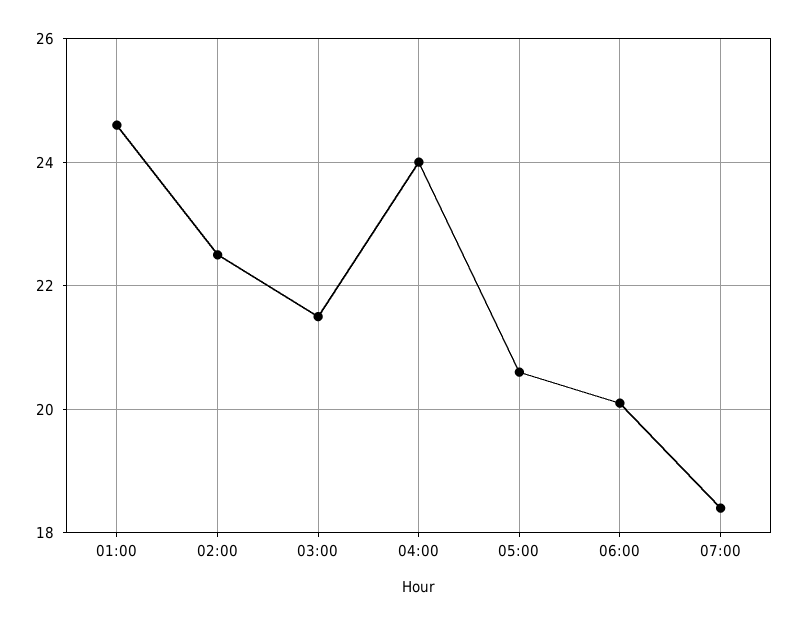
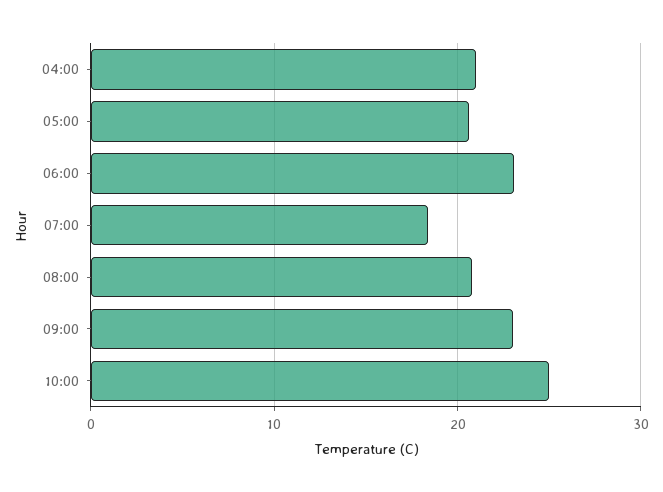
01:00: 24.5 -> none
02:00: 22.5 -> none
03:00: 21.5 -> none
04:00: 24 -> 21
06:00: 20 -> 23
08:00: none -> 21
09:00: none -> 23
10:00: none -> 25

